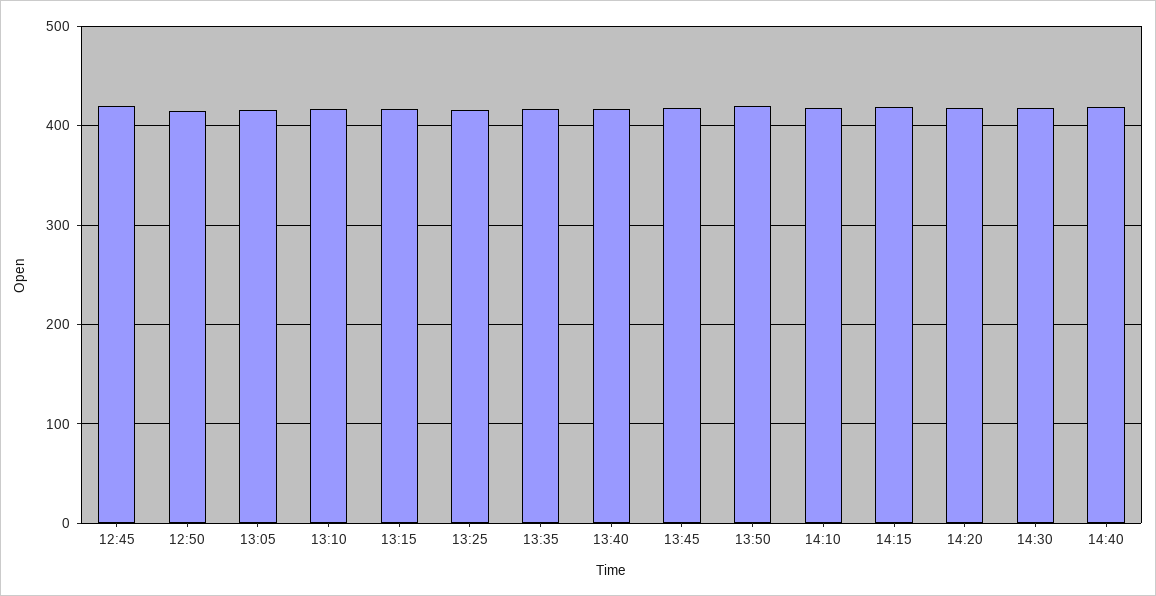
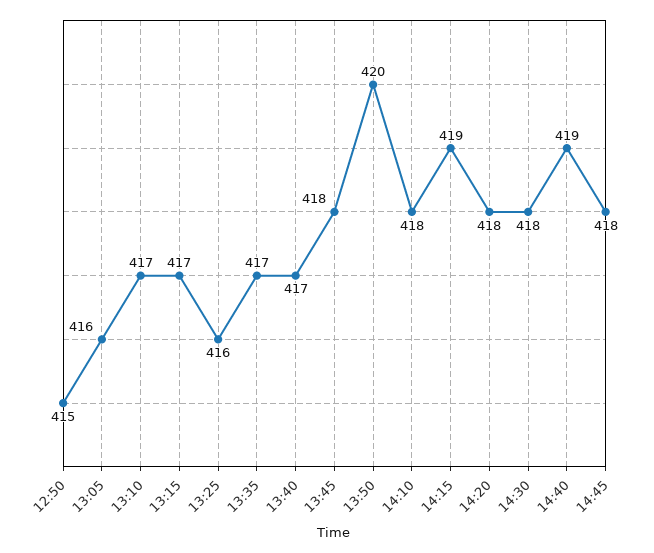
12:45: 420 -> none
14:45: none -> 418

